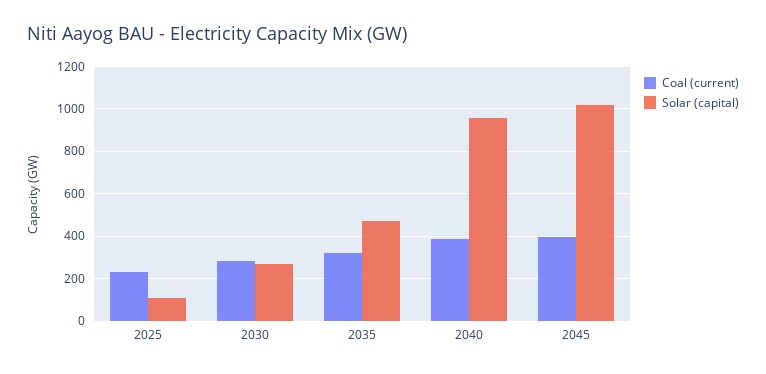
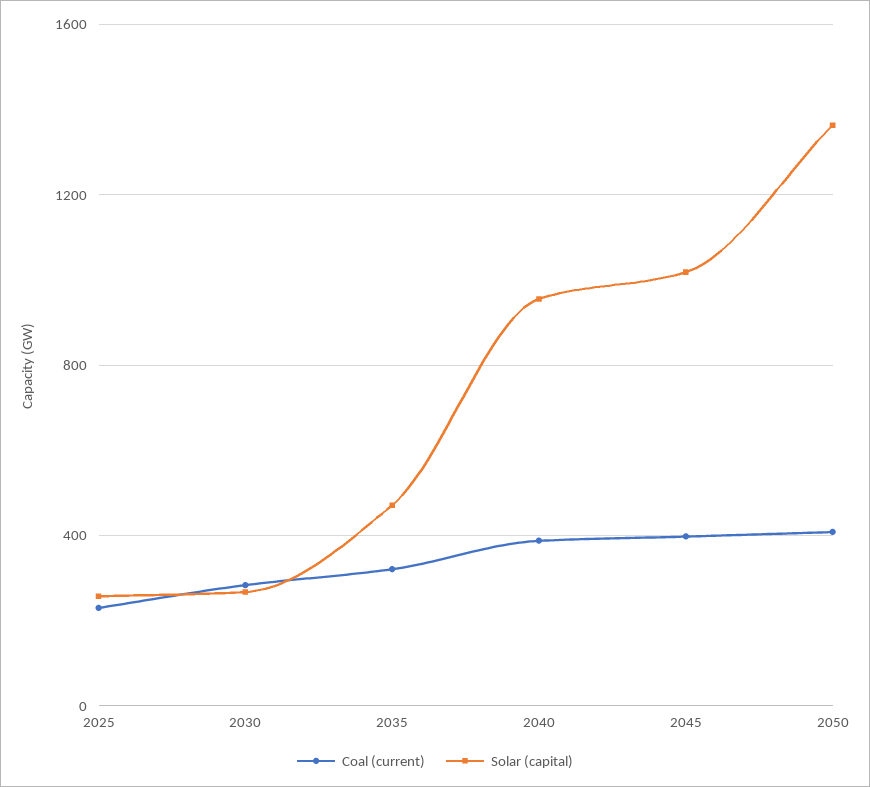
Solar (capital), 2025: 100 -> 250
Coal (current), 2050: none -> 400
Solar (capital), 2050: none -> 1350

